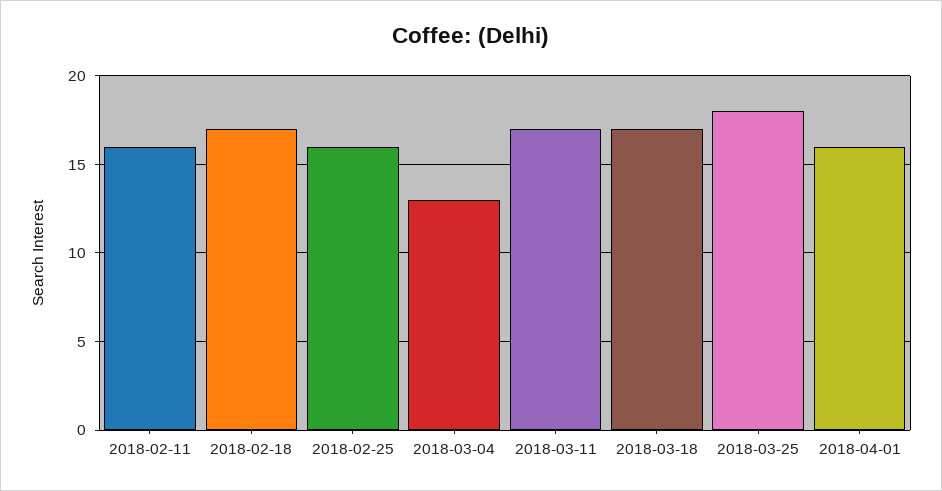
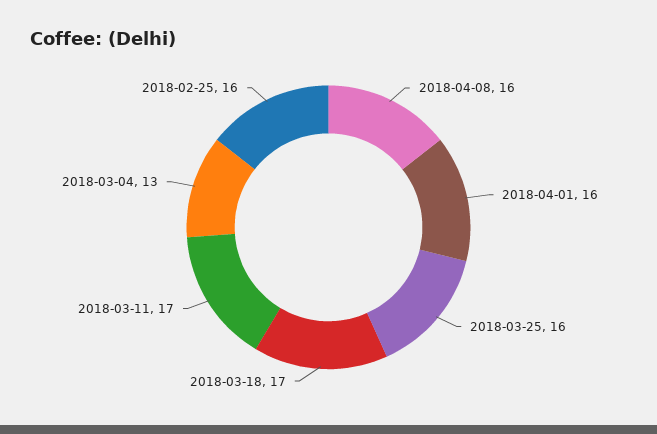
2018-02-11: 16 -> none
2018-02-18: 17 -> none
2018-03-25: 18 -> 16
2018-04-08: none -> 16

